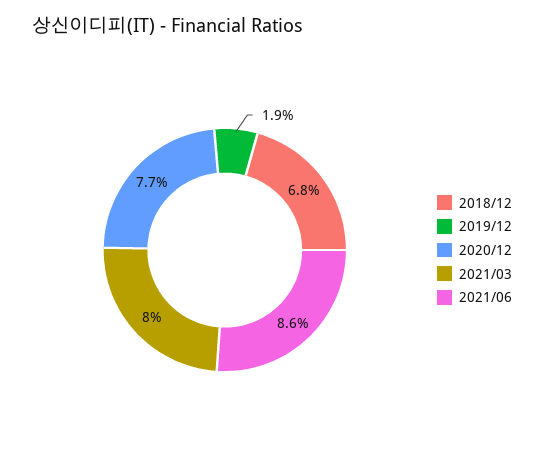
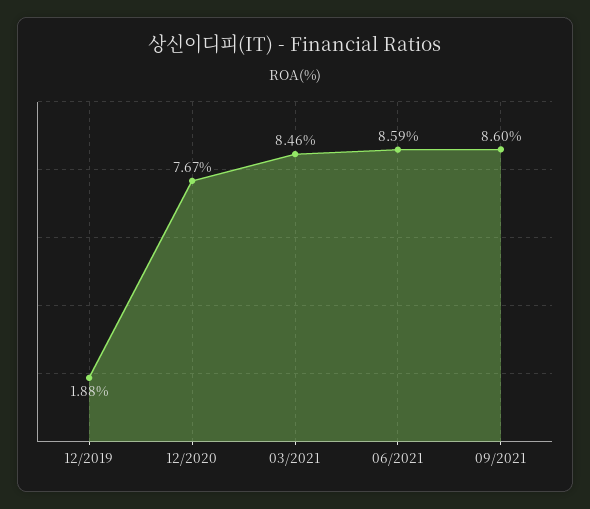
2018/12: 6.8 -> none
2021/03: 8 -> 8.46
09/2021: none -> 8.6

